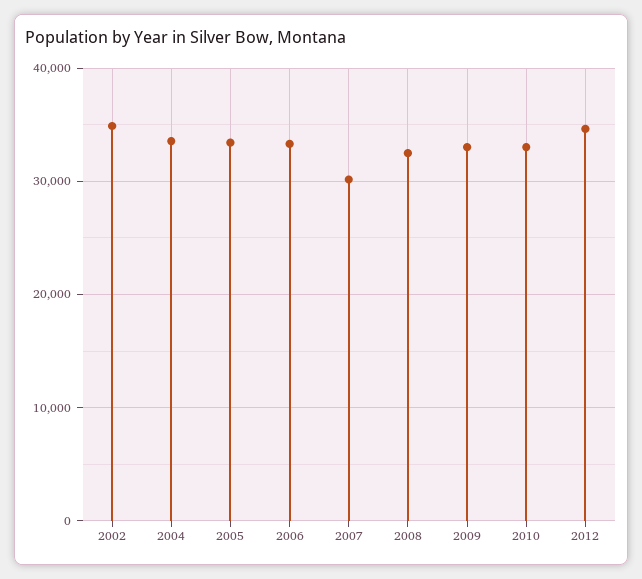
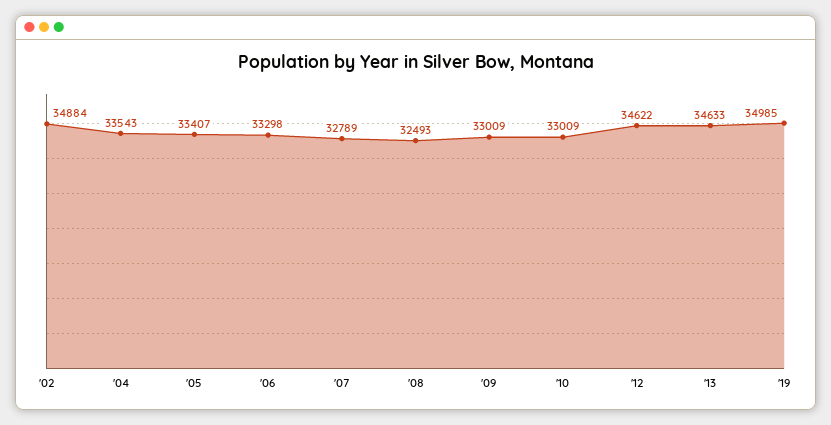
2007: 30000 -> 32789
'13: none -> 34633
'19: none -> 34985

